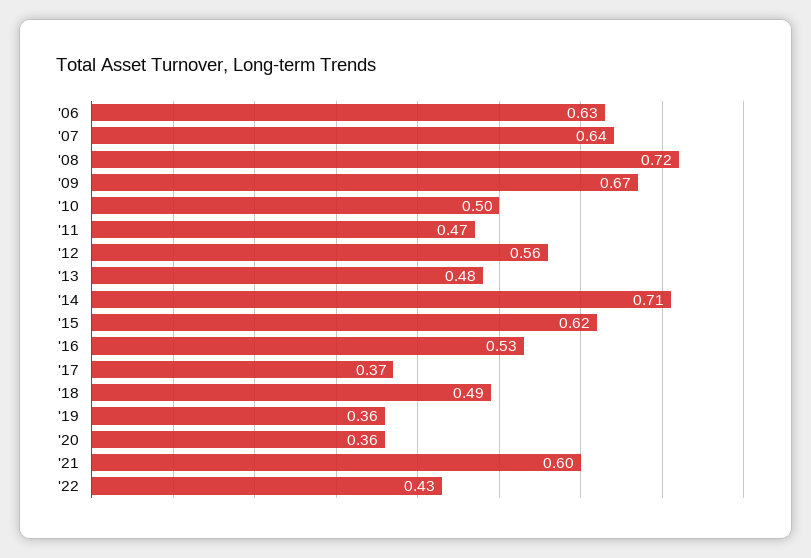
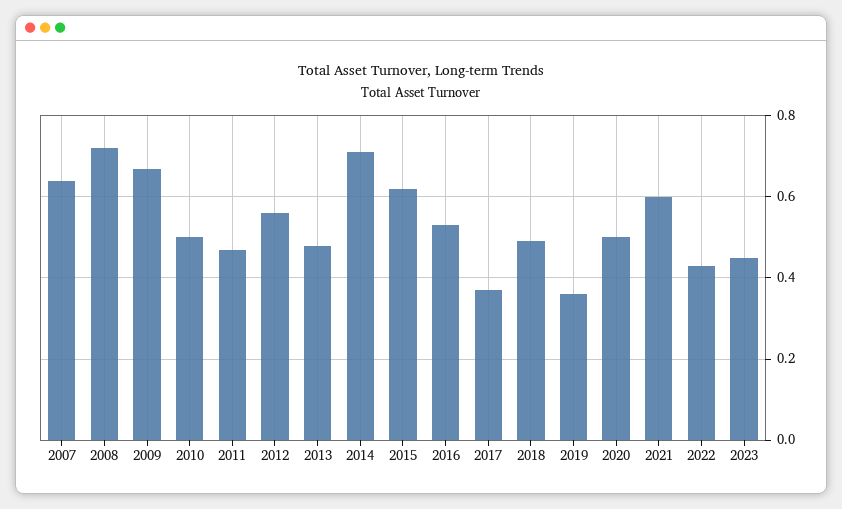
'06: 0.63 -> none
'20: 0.36 -> 0.5
2023: none -> 0.45

